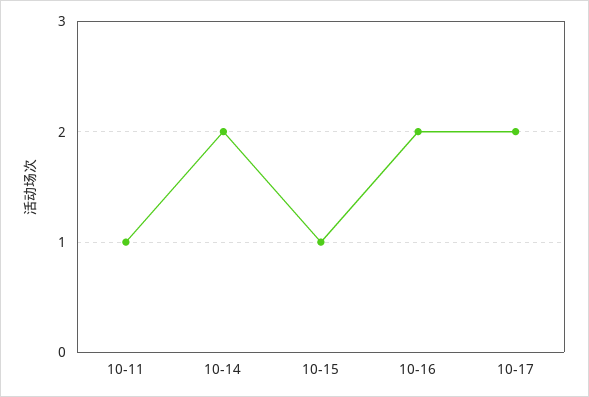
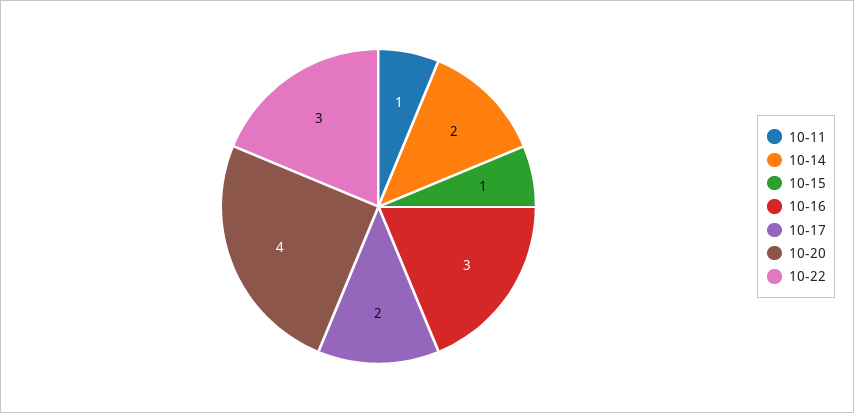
10-16: 2 -> 3
10-20: none -> 4
10-22: none -> 3

